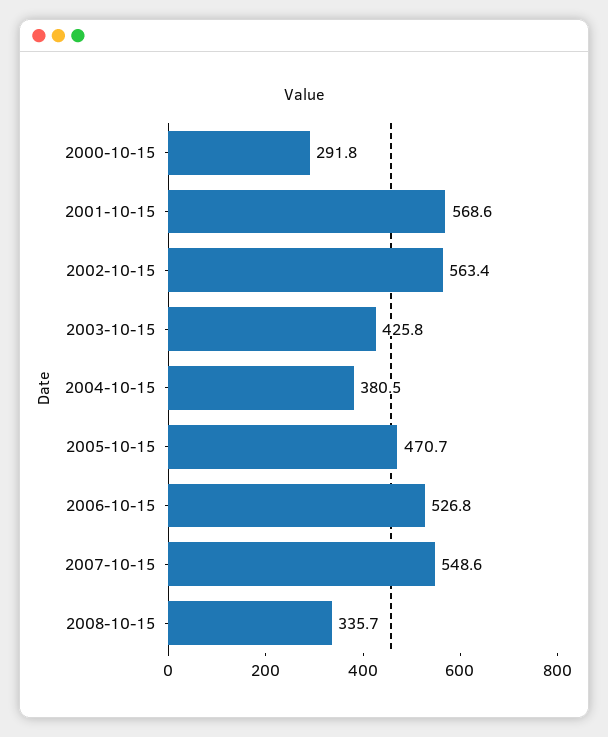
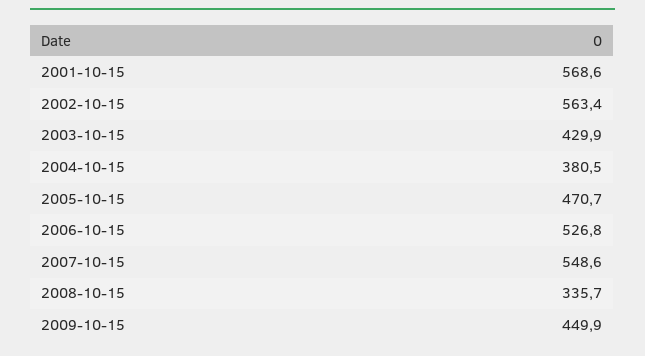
2000-10-15: 291.8 -> none
2003-10-15: 425.8 -> 429.9
2009-10-15: none -> 449.9

